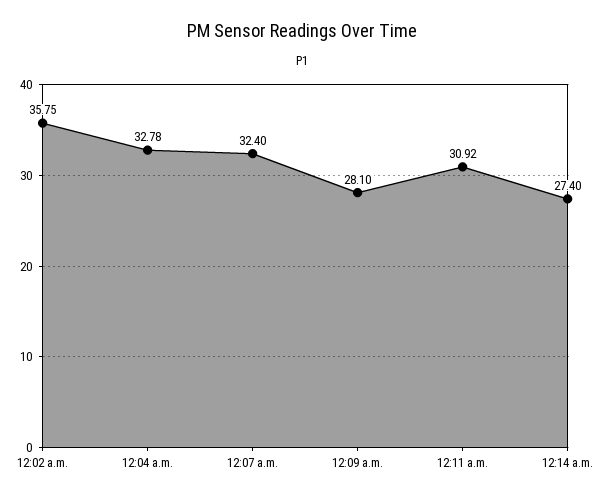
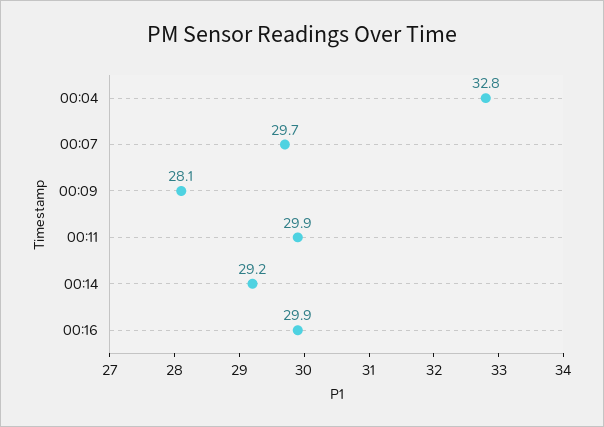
12:02 a.m.: 35.75 -> none
12:07 a.m.: 32.4 -> 29.7
12:11 a.m.: 30.92 -> 29.9
12:14 a.m.: 27.4 -> 29.2
00:16: none -> 29.9

